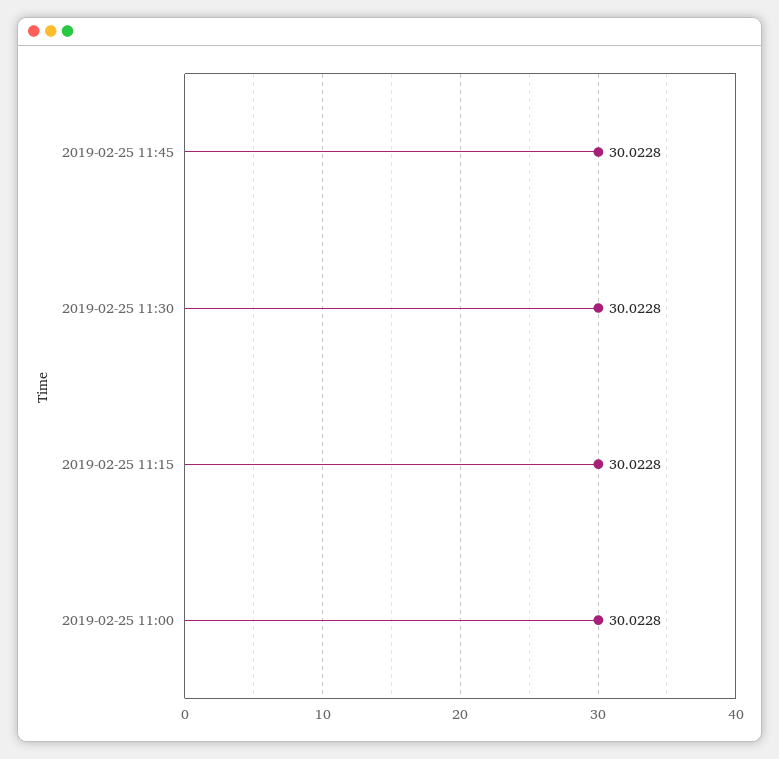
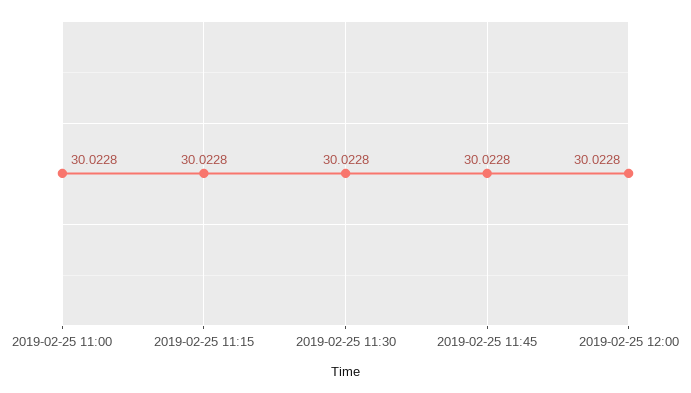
2019-02-25 12:00: none -> 30.0228

